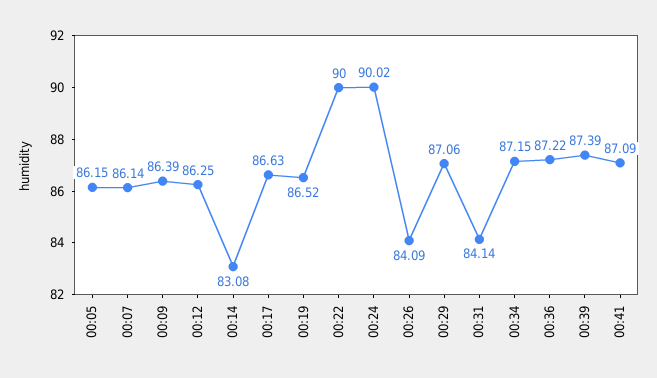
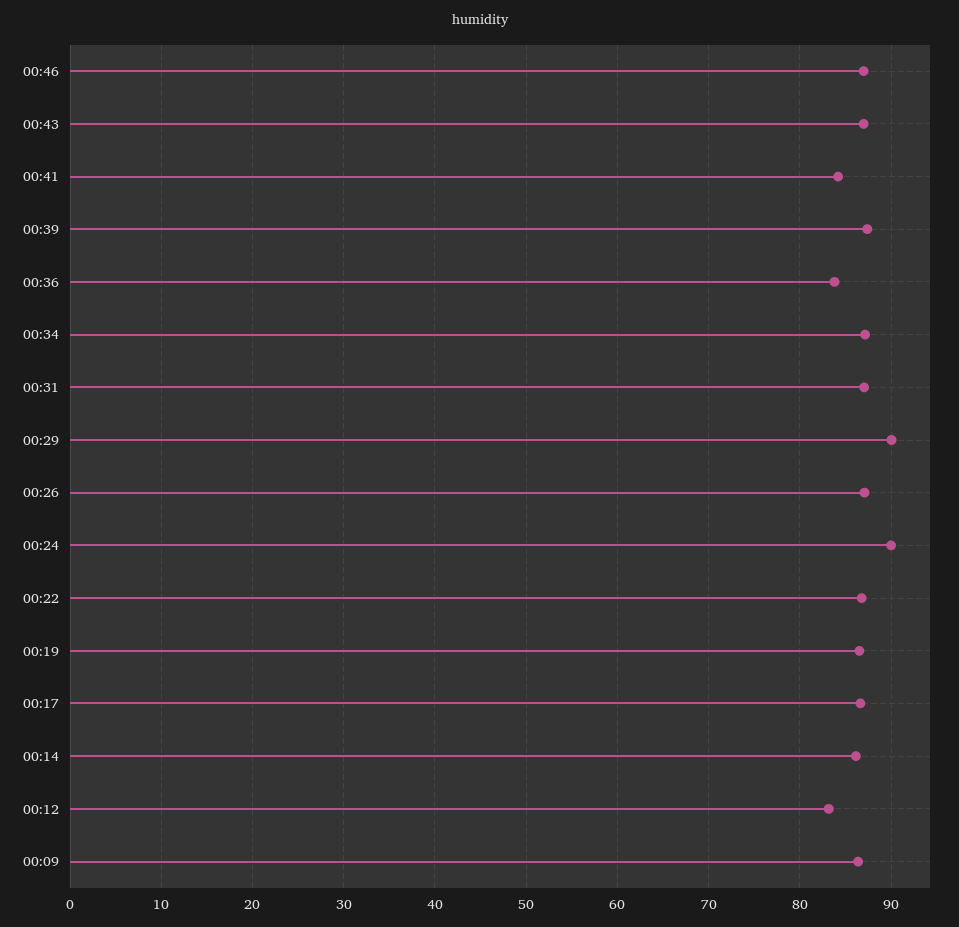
00:05: 86.15 -> none
00:07: 86.14 -> none
00:12: 86.25 -> 83
00:14: 83.08 -> 86
00:22: 90 -> 87
00:26: 84.09 -> 87
00:29: 87.06 -> 90
00:31: 84.14 -> 87
00:36: 87.22 -> 84
00:41: 87.09 -> 84
00:46: none -> 87
00:43: none -> 87

